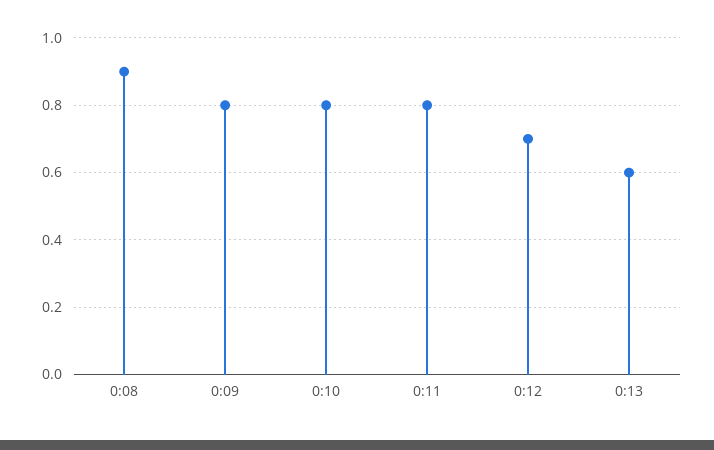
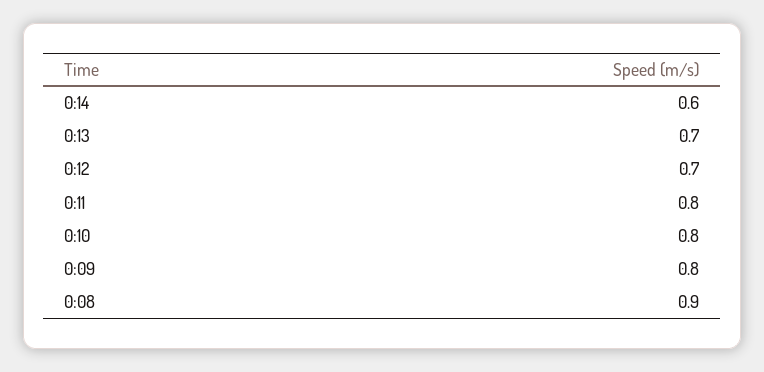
0:13: 0.6 -> 0.7
0:14: none -> 0.6

